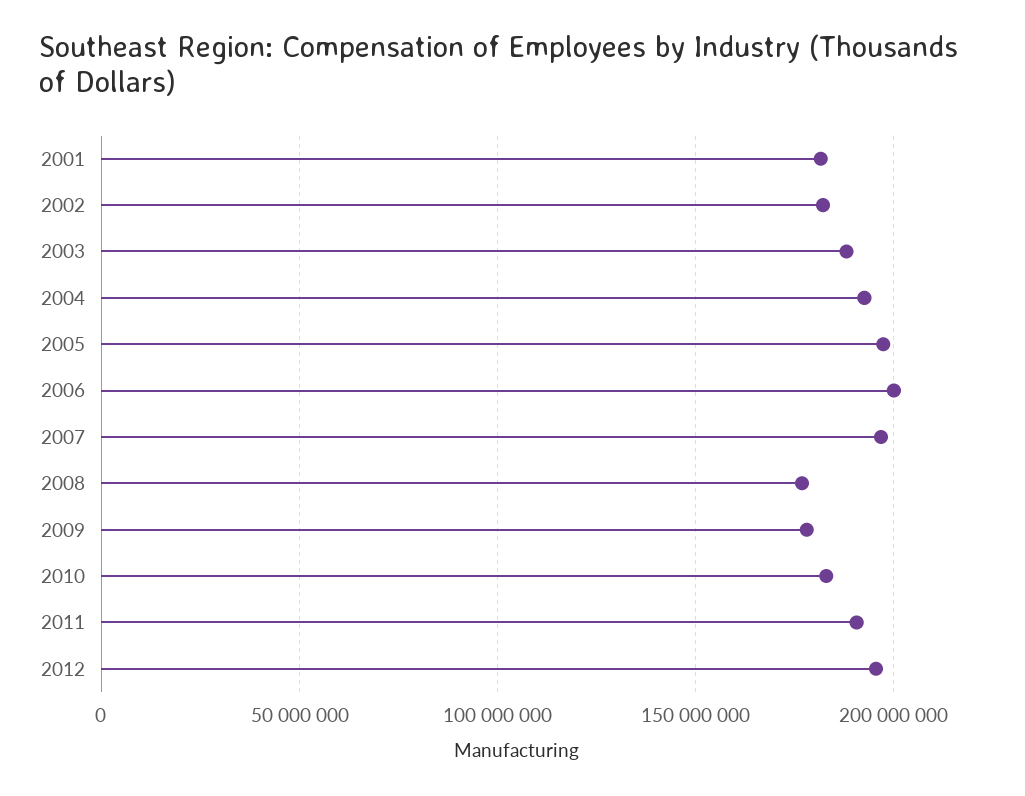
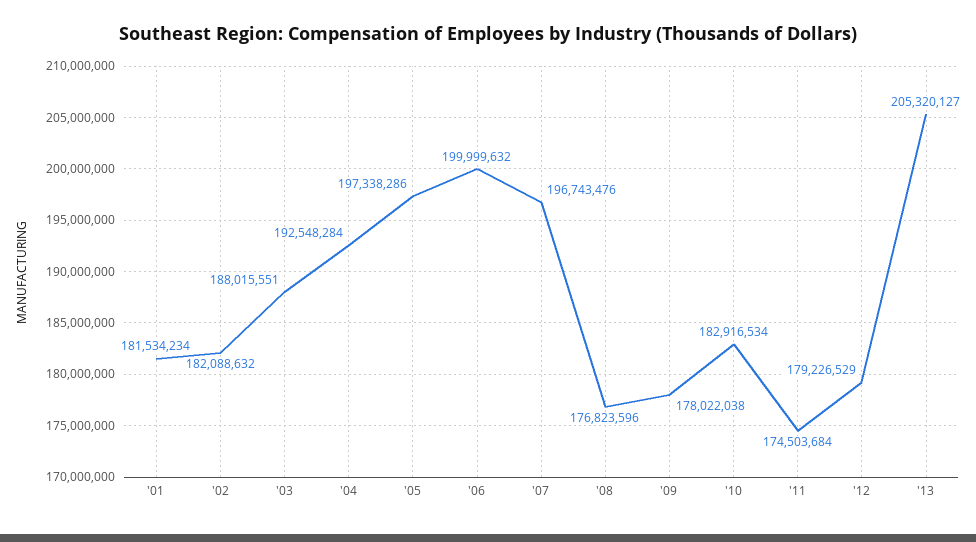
2011: 190000000 -> 174503684
2012: 195000000 -> 179226529
'13: none -> 205320127

